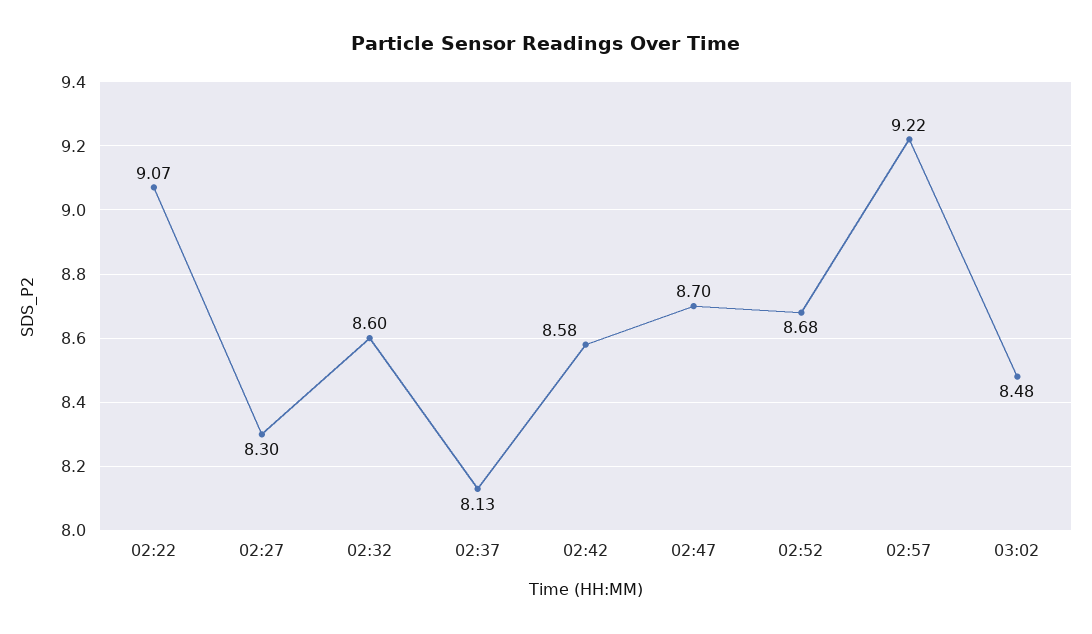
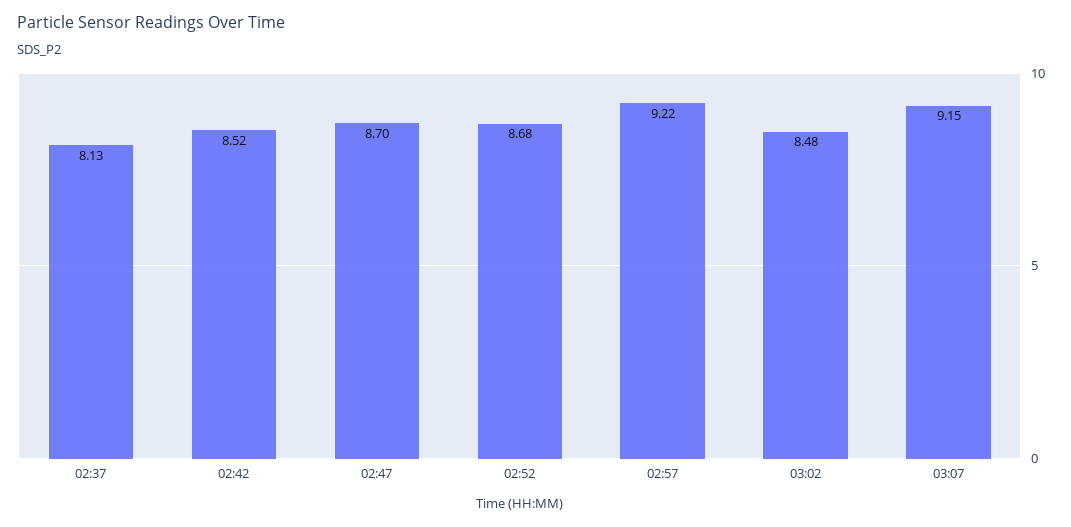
02:22: 9.07 -> none
02:27: 8.3 -> none
02:32: 8.6 -> none
02:42: 8.58 -> 8.52
03:07: none -> 9.15

